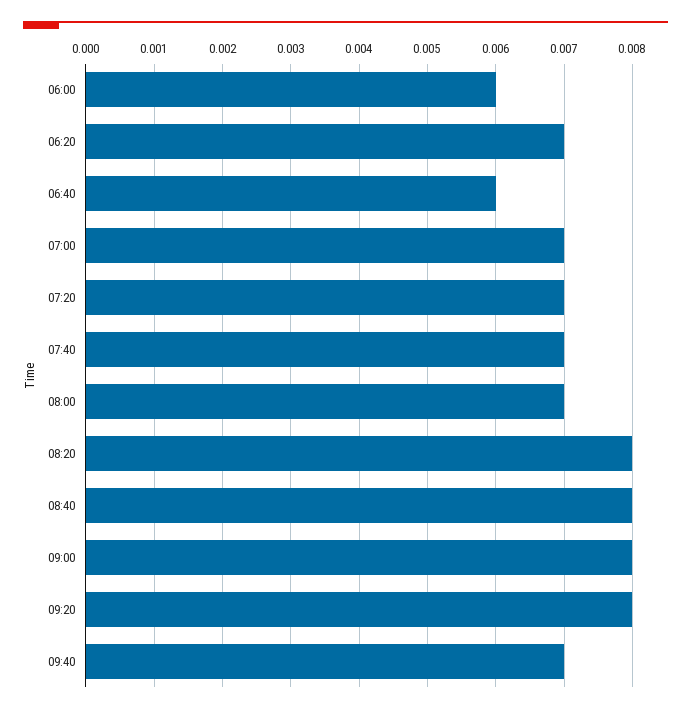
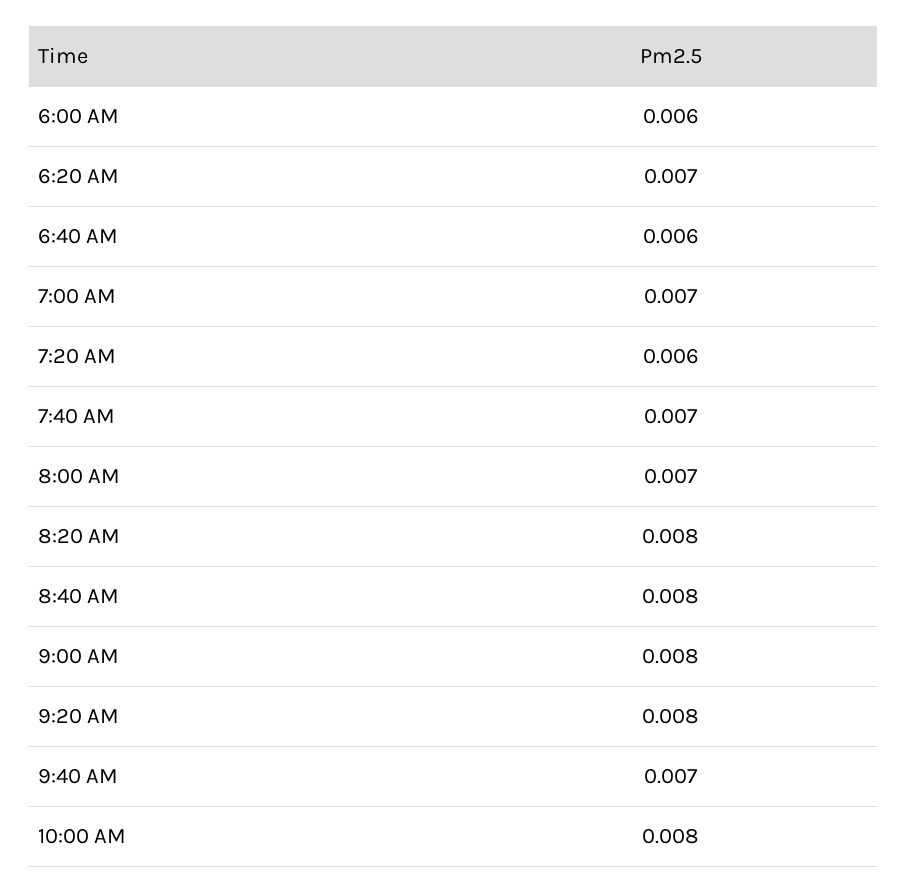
07:20: 0.007 -> 0.006
10:00 AM: none -> 0.008

